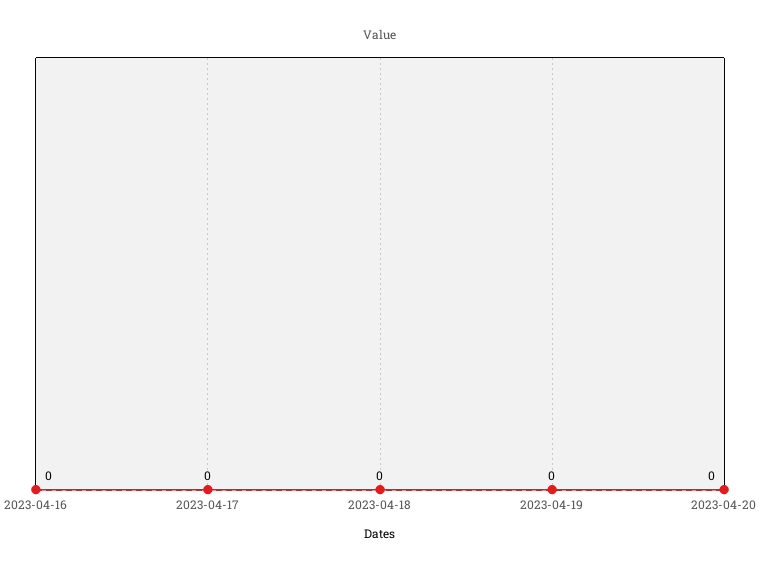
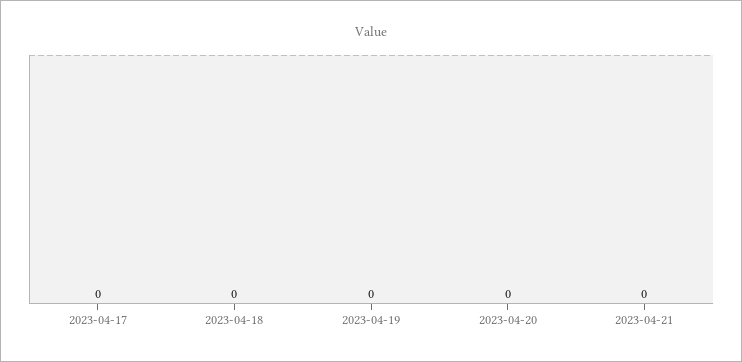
2023-04-16: 0 -> none
2023-04-21: none -> 0

